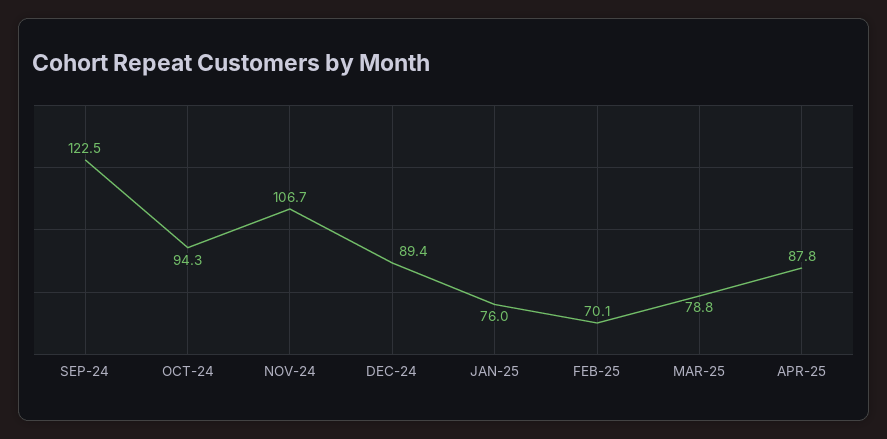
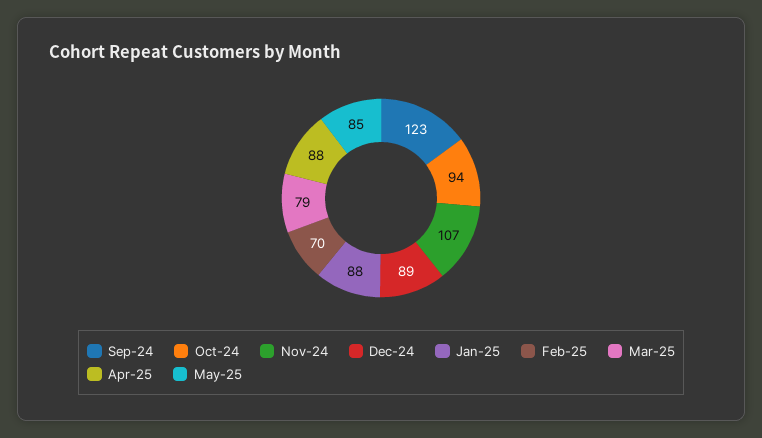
JAN-25: 76 -> 88
May-25: none -> 85

